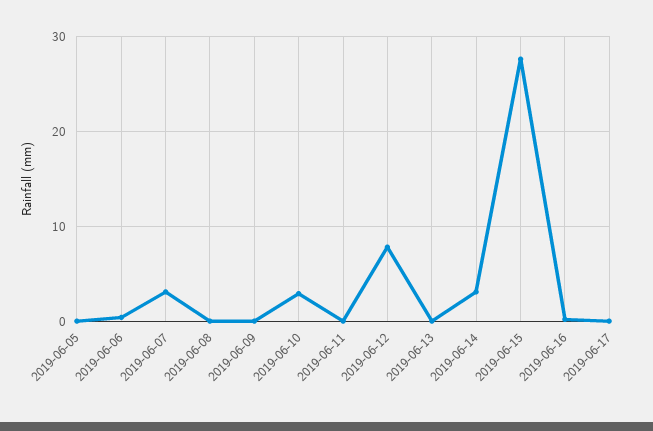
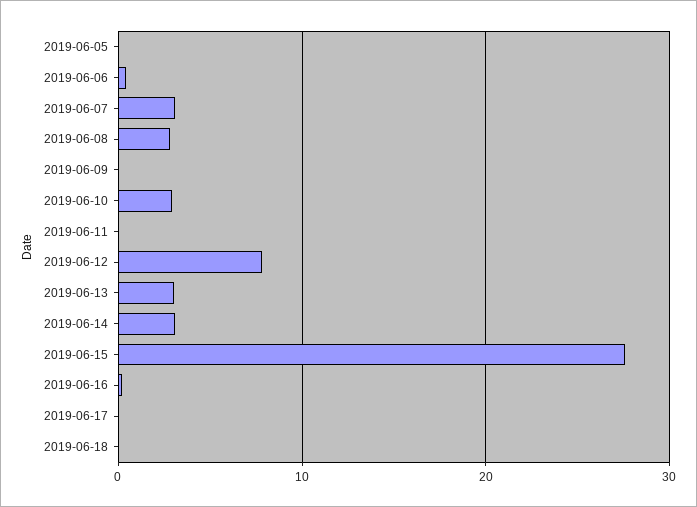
2019-06-08: 0 -> 3
2019-06-13: 0 -> 3
2019-06-18: none -> 0

